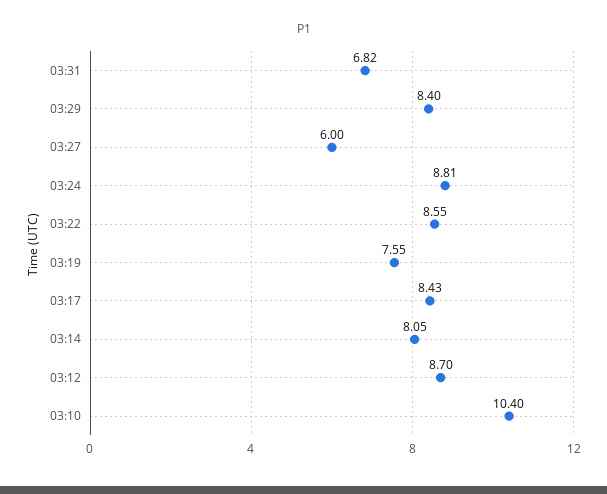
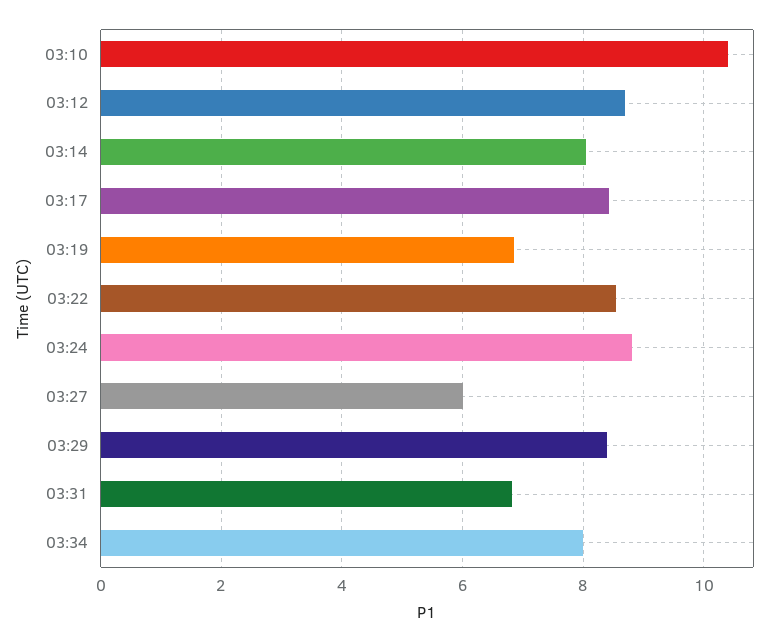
03:19: 7.55 -> 6.8
03:34: none -> 8

